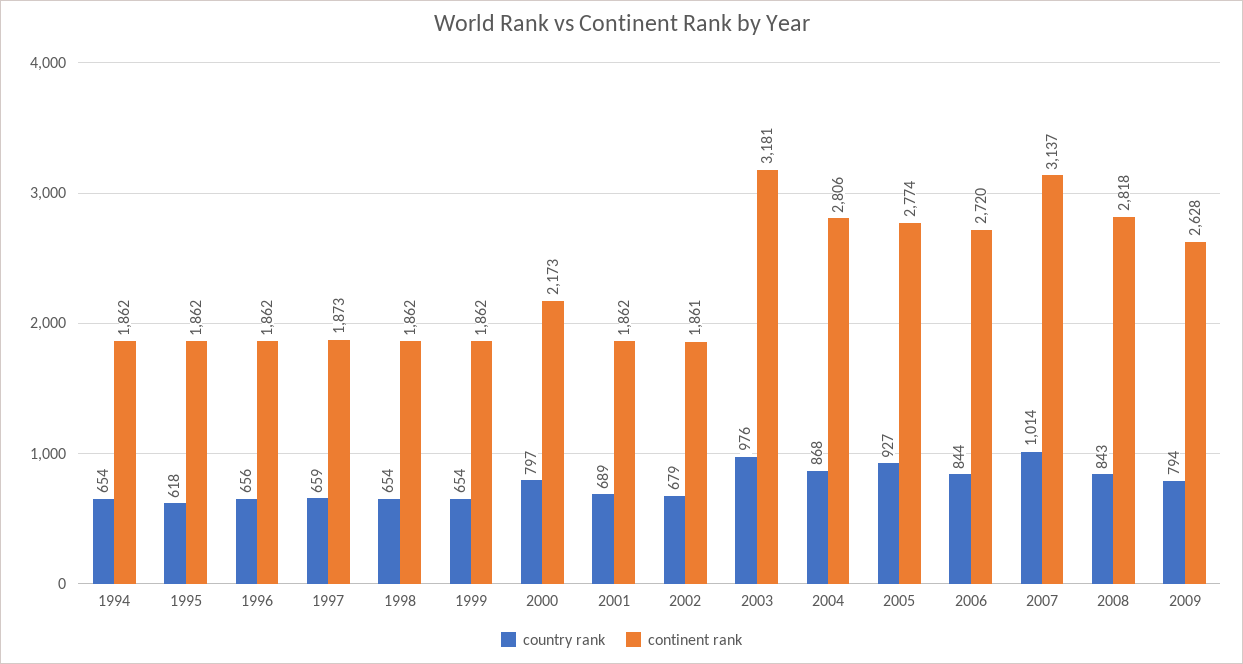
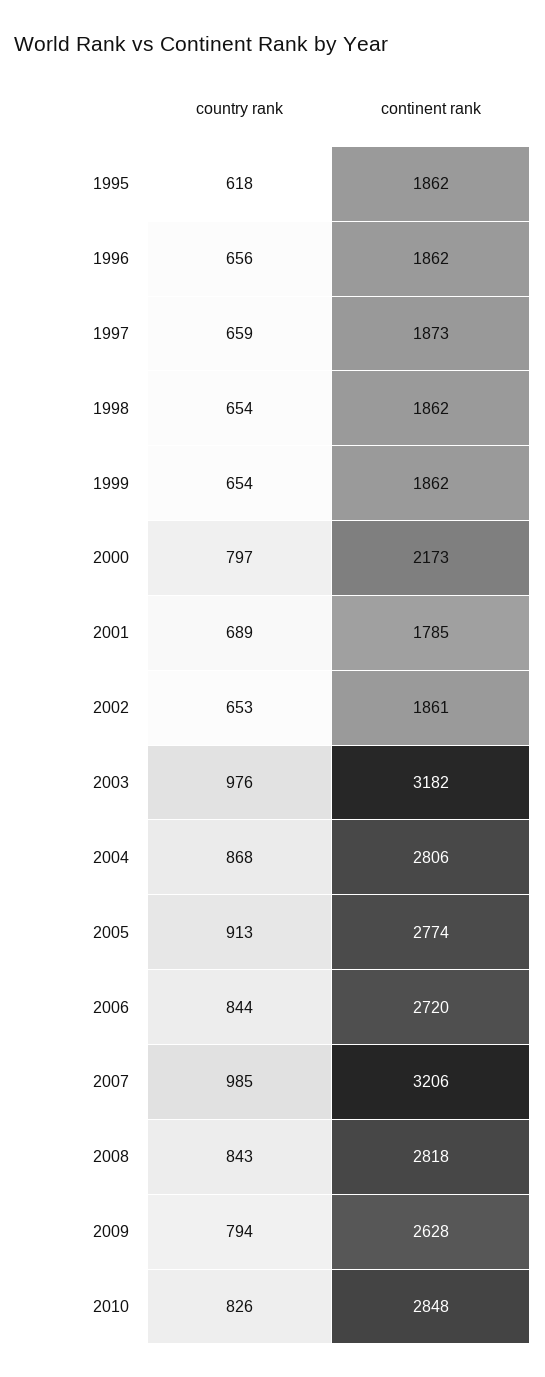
country rank, 1994: 654 -> none
continent rank, 1994: 1862 -> none
continent rank, 2001: 1862 -> 1785
country rank, 2002: 679 -> 653
continent rank, 2003: 3181 -> 3182
country rank, 2005: 927 -> 913
country rank, 2007: 1014 -> 985
continent rank, 2007: 3137 -> 3206
country rank, 2010: none -> 826
continent rank, 2010: none -> 2848

